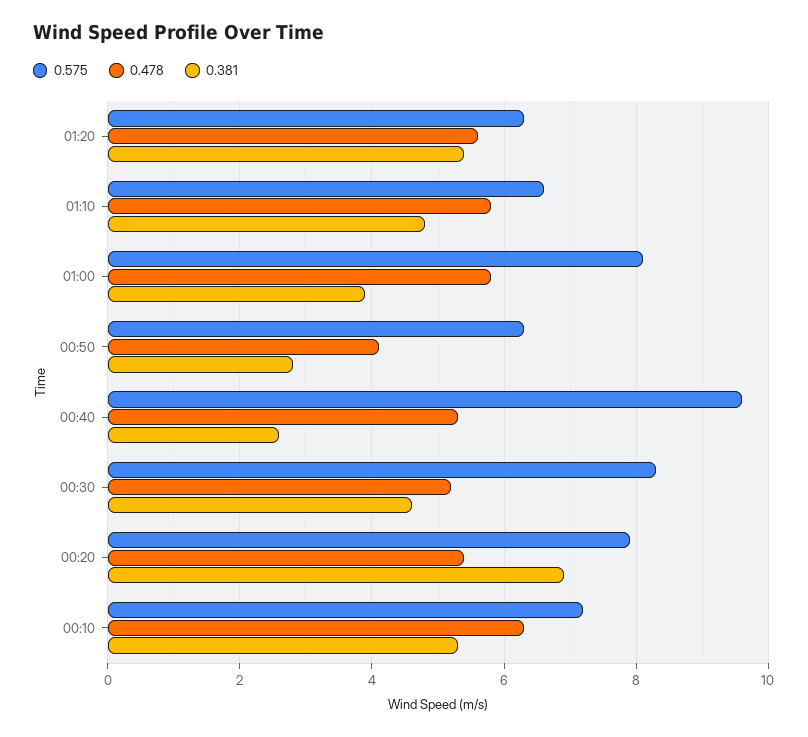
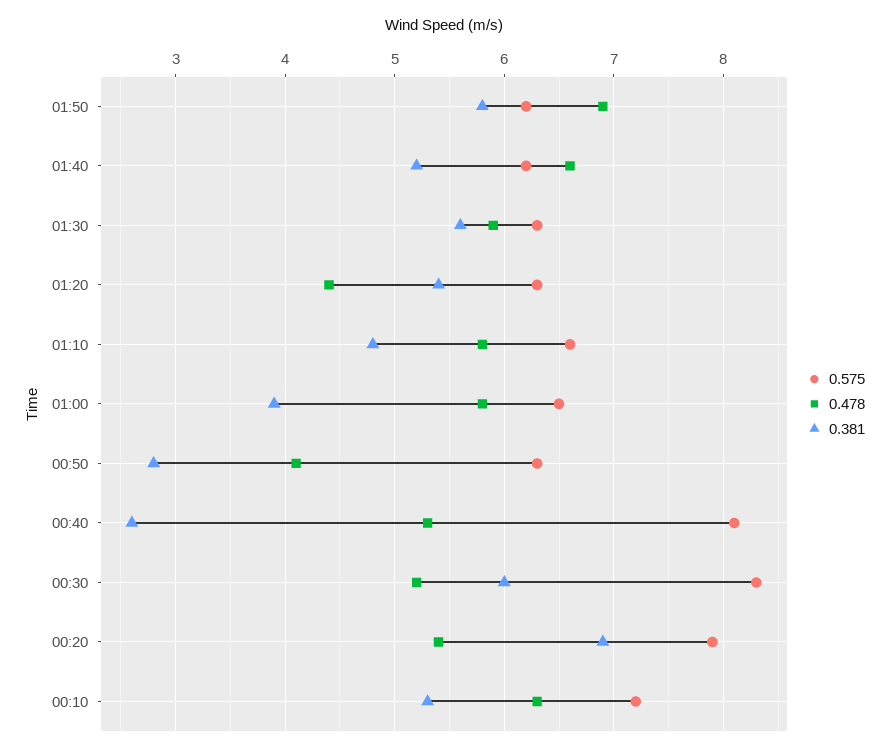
0.478, 01:20: 5.5 -> 4.4
0.575, 01:00: 8 -> 6.5
0.575, 00:40: 9.5 -> 8.1
0.381, 00:30: 4.5 -> 6
0.575, 01:50: none -> 6.2
0.478, 01:50: none -> 6.9
0.381, 01:50: none -> 5.8
0.575, 01:40: none -> 6.2
0.478, 01:40: none -> 6.6
0.381, 01:40: none -> 5.2
0.575, 01:30: none -> 6.3
0.478, 01:30: none -> 5.9
0.381, 01:30: none -> 5.6

